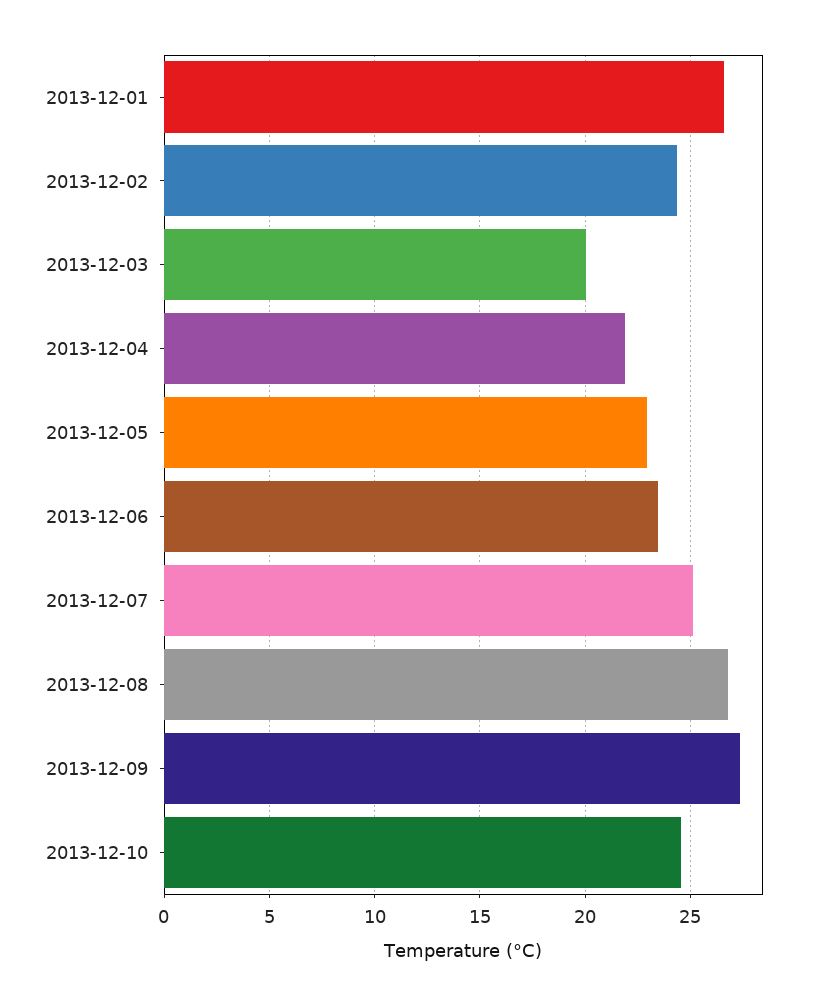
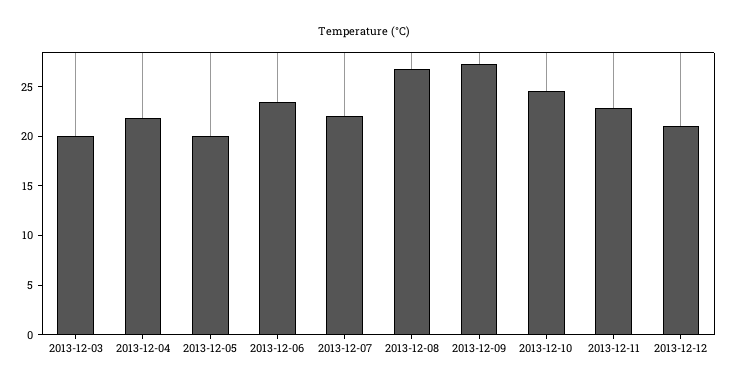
2013-12-01: 26.5 -> none
2013-12-02: 24.5 -> none
2013-12-05: 23 -> 20
2013-12-07: 25 -> 22
2013-12-11: none -> 23
2013-12-12: none -> 21

